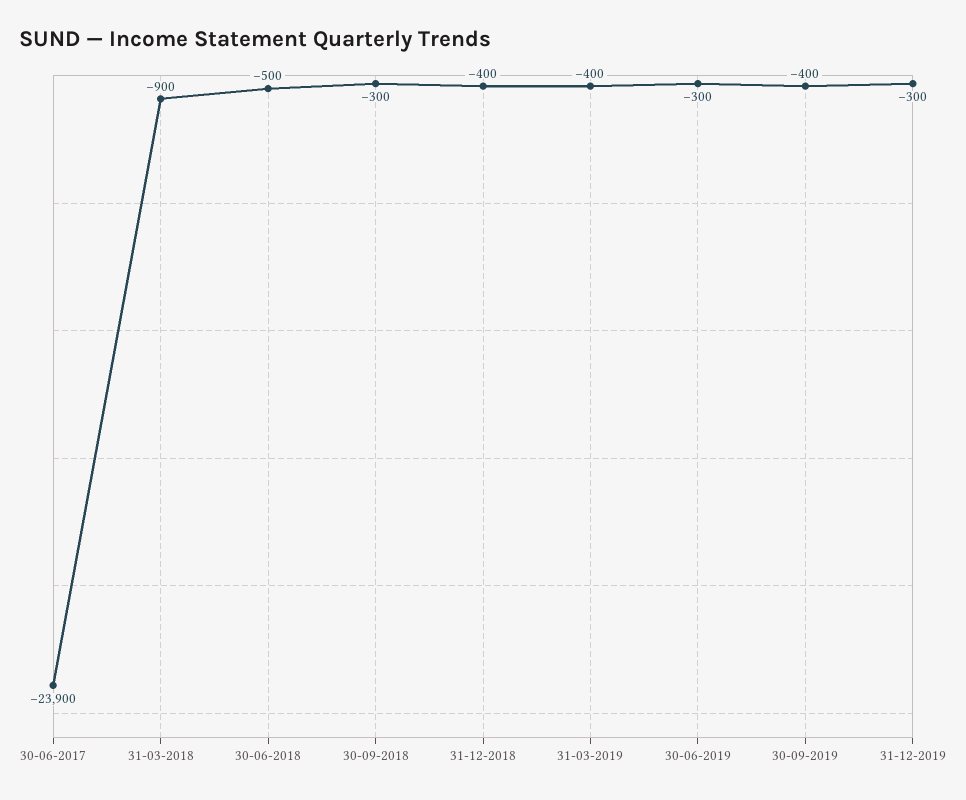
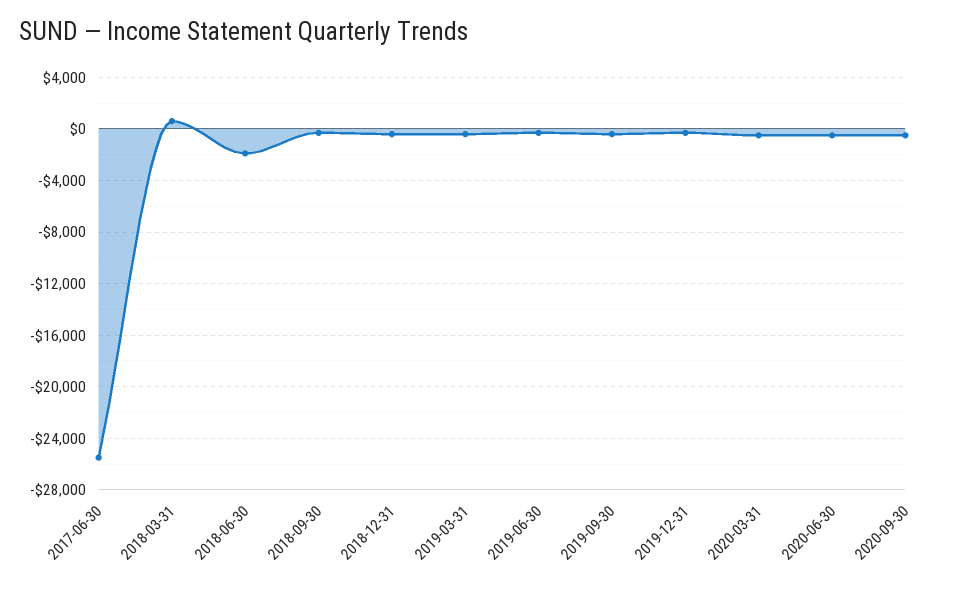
30-06-2017: -23900 -> -25500
31-03-2018: -900 -> 500
30-06-2018: -500 -> -2000
2020-03-31: none -> -500
2020-06-30: none -> -500
2020-09-30: none -> -500

